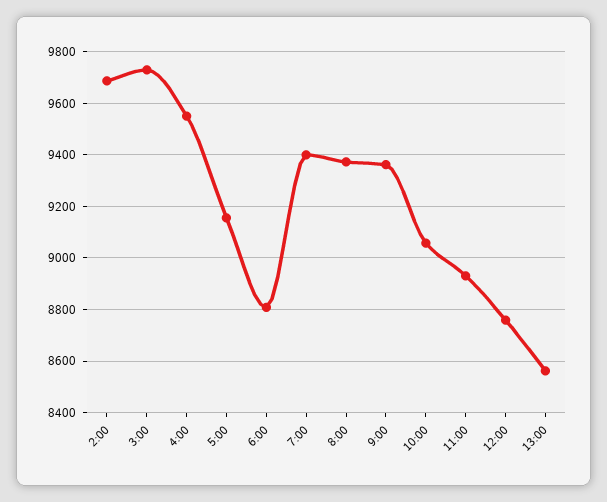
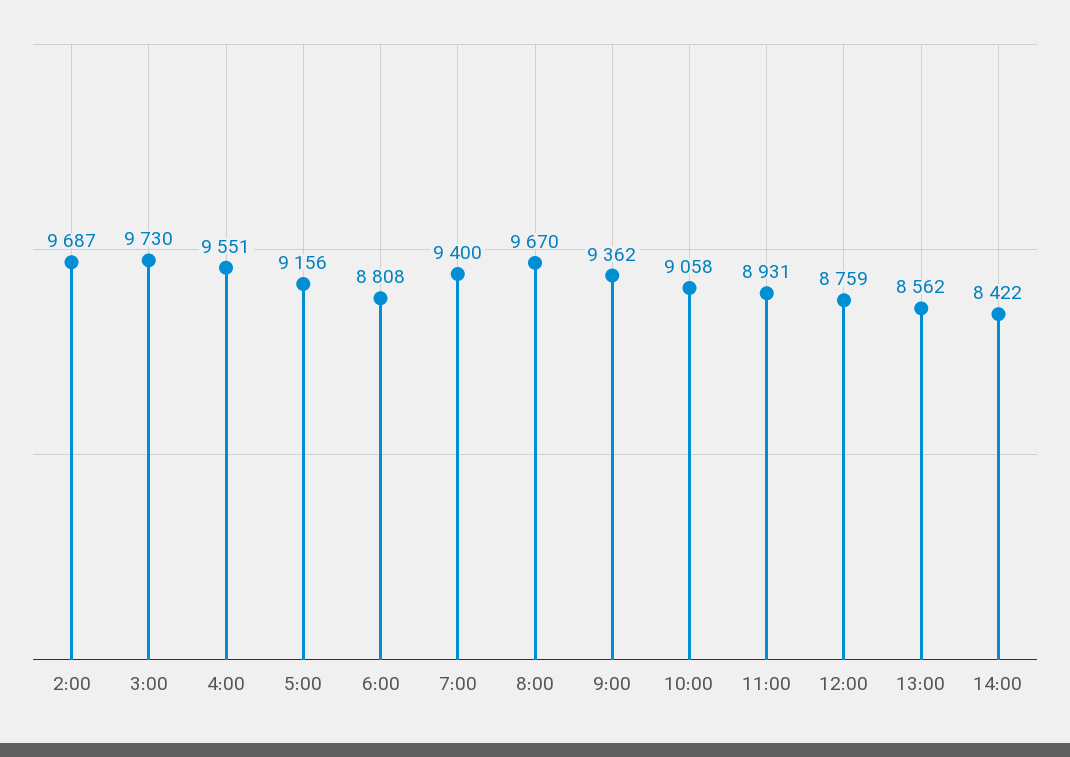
8:00: 9375 -> 9670
14:00: none -> 8422

